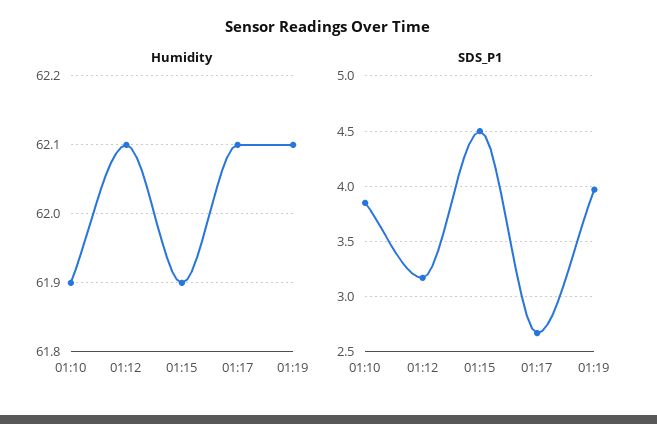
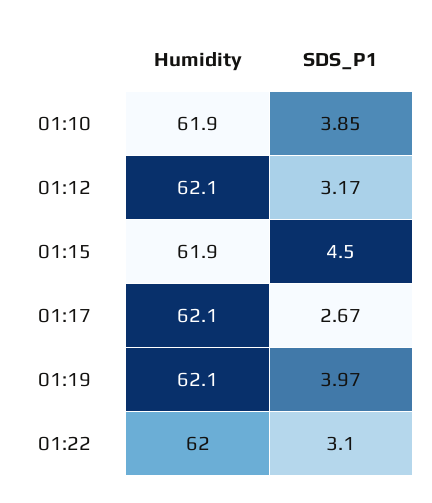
Humidity, 01:22: none -> 62
SDS_P1, 01:22: none -> 3.1

